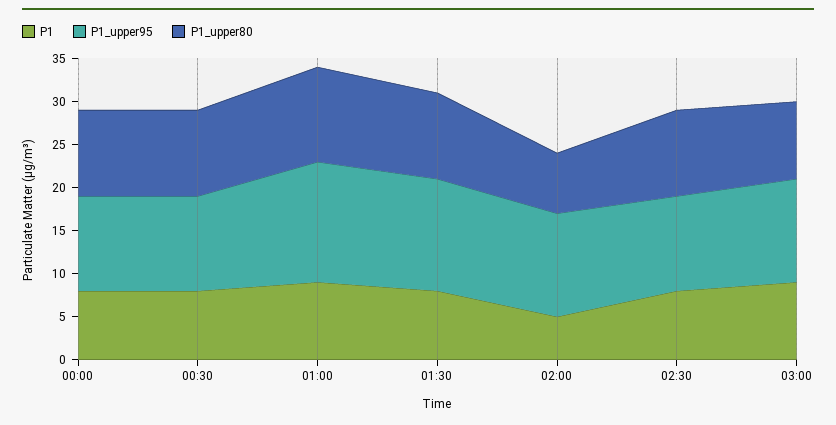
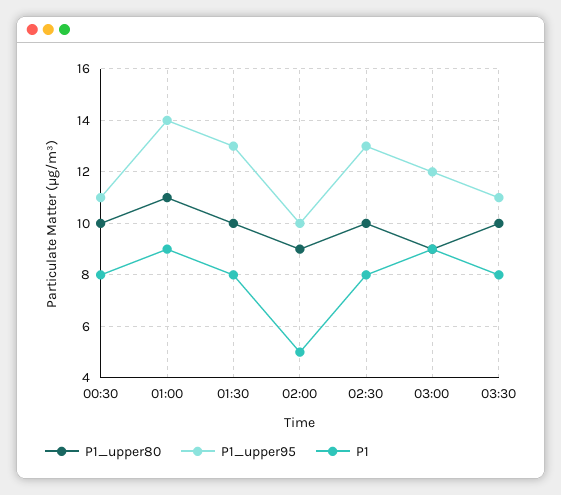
P1, 00:00: 8 -> none
P1_upper95, 00:00: 11 -> none
P1_upper80, 00:00: 10 -> none
P1_upper95, 02:00: 12 -> 10
P1_upper80, 02:00: 7 -> 9
P1_upper95, 02:30: 11 -> 13
P1_upper80, 03:30: none -> 10
P1_upper95, 03:30: none -> 11
P1, 03:30: none -> 8

